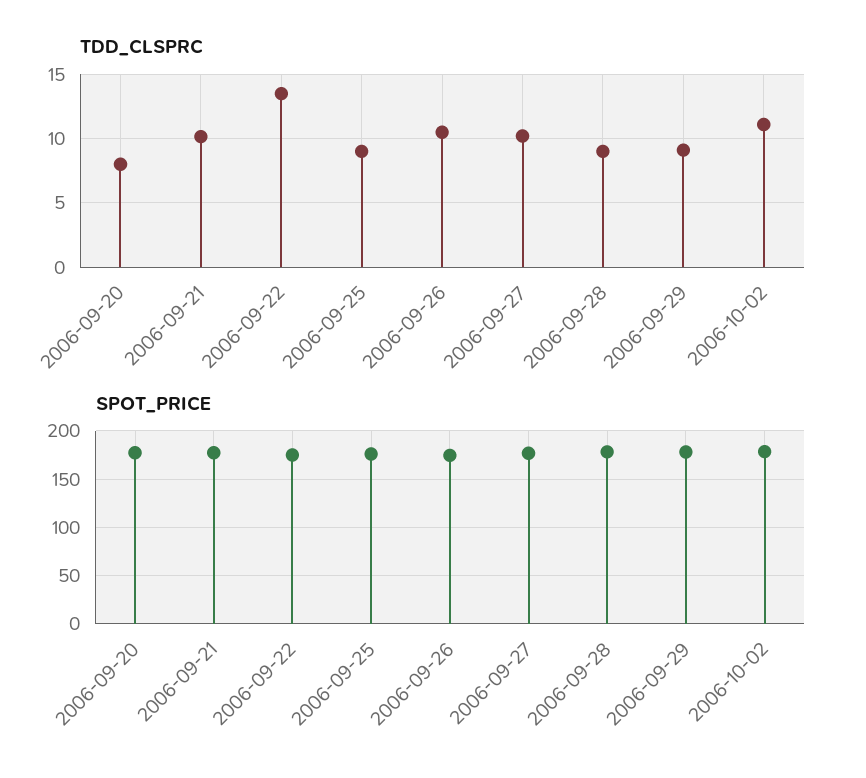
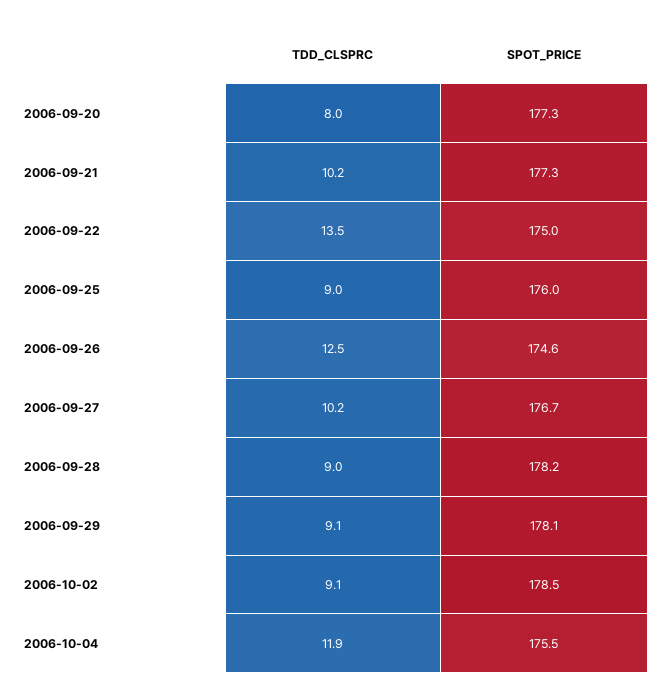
TDD_CLSPRC, 2006-09-26: 10.5 -> 12.5
TDD_CLSPRC, 2006-10-02: 11 -> 9.1
TDD_CLSPRC, 2006-10-04: none -> 11.9
SPOT_PRICE, 2006-10-04: none -> 175.5

